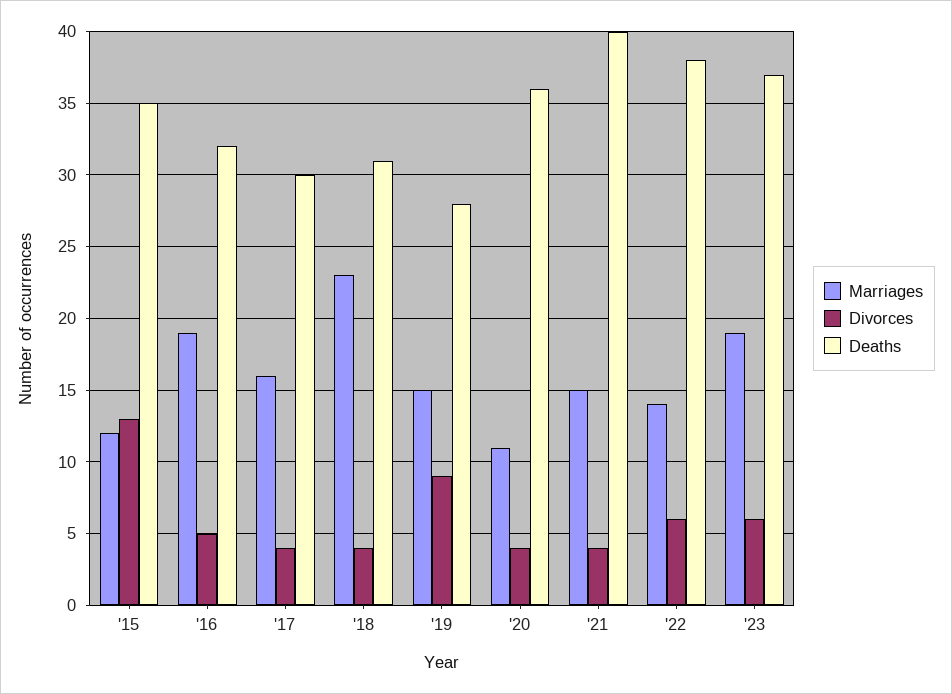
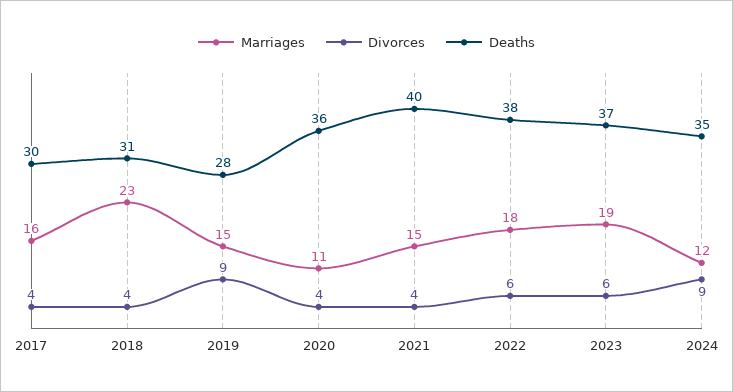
Marriages, '15: 12 -> none
Divorces, '15: 13 -> none
Deaths, '15: 35 -> none
Marriages, '16: 19 -> none
Divorces, '16: 5 -> none
Deaths, '16: 32 -> none
Marriages, '22: 14 -> 18
Marriages, 2024: none -> 12
Divorces, 2024: none -> 9
Deaths, 2024: none -> 35

